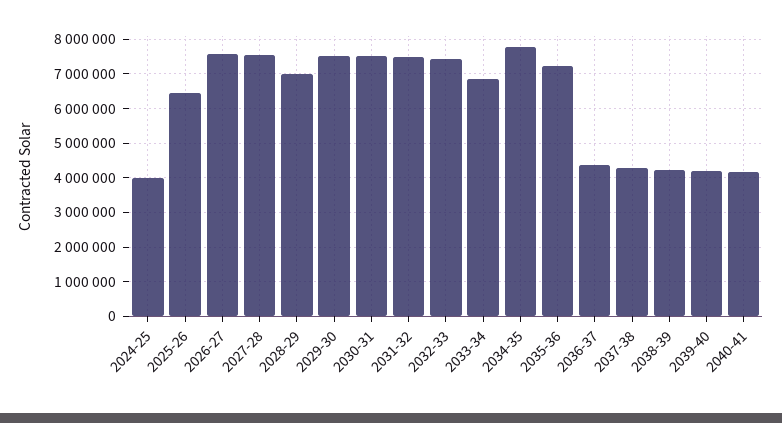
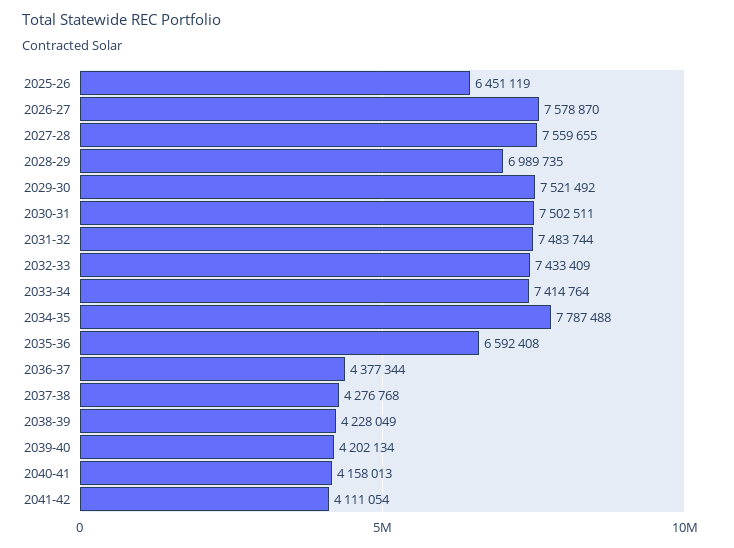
2024-25: 4000000 -> none
2033-34: 6800000 -> 7414764
2035-36: 7200000 -> 6592408
2041-42: none -> 4111054

